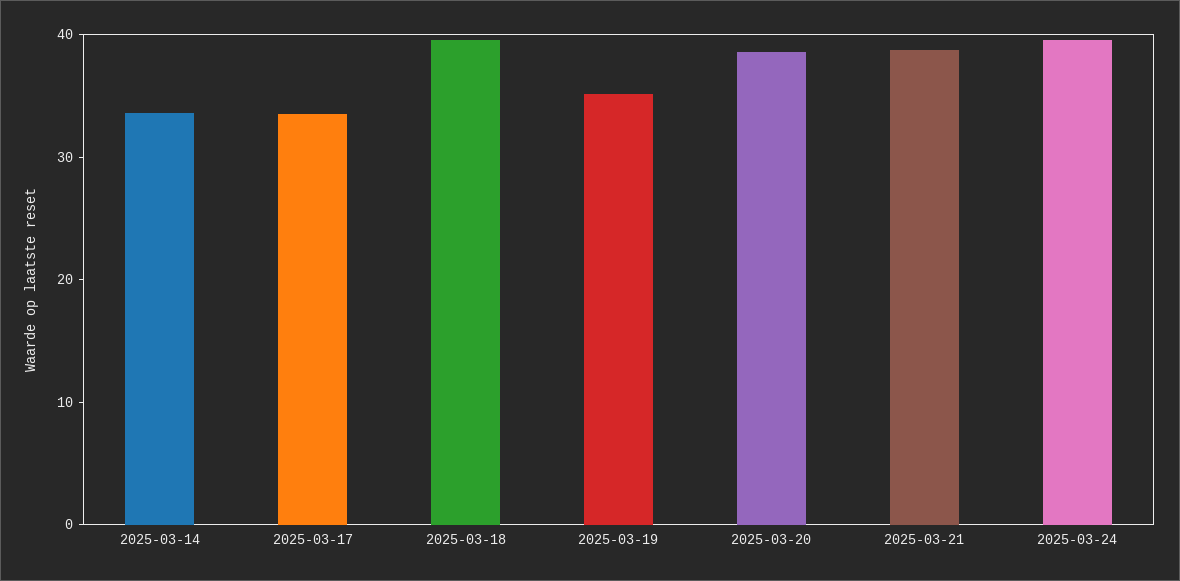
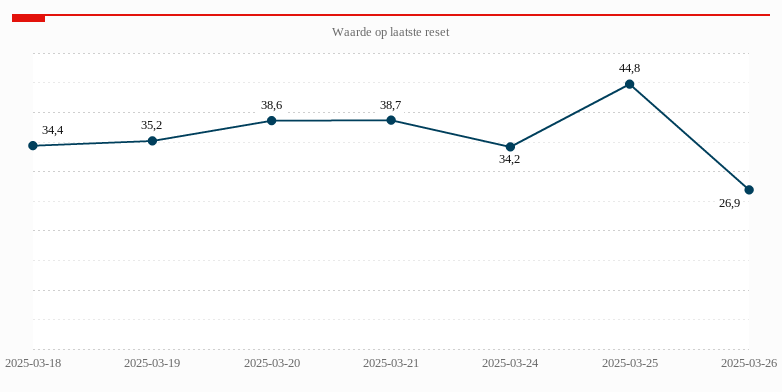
2025-03-14: 34 -> none
2025-03-17: 34 -> none
2025-03-18: 40 -> 34.4
2025-03-24: 40 -> 34.2
2025-03-25: none -> 44.8
2025-03-26: none -> 26.9

